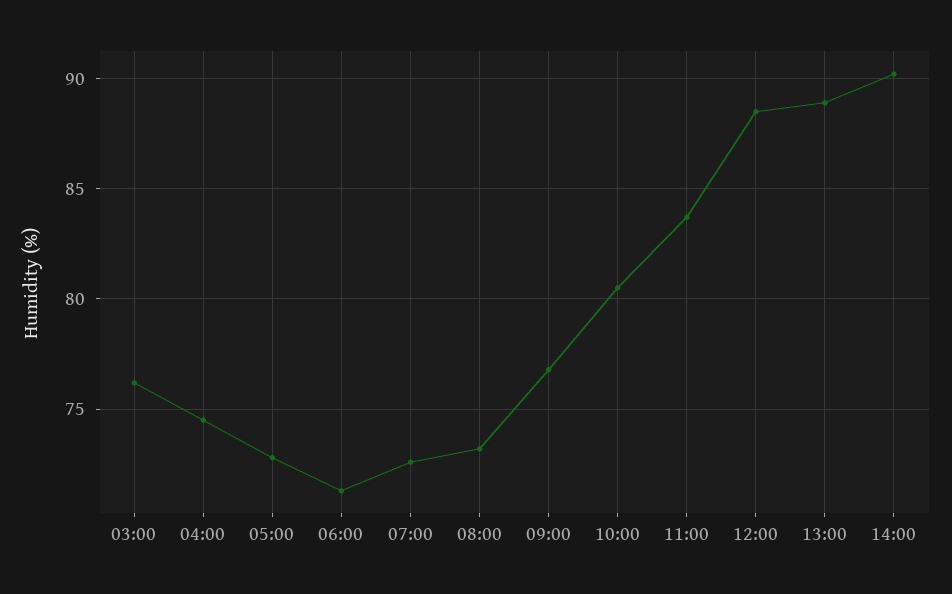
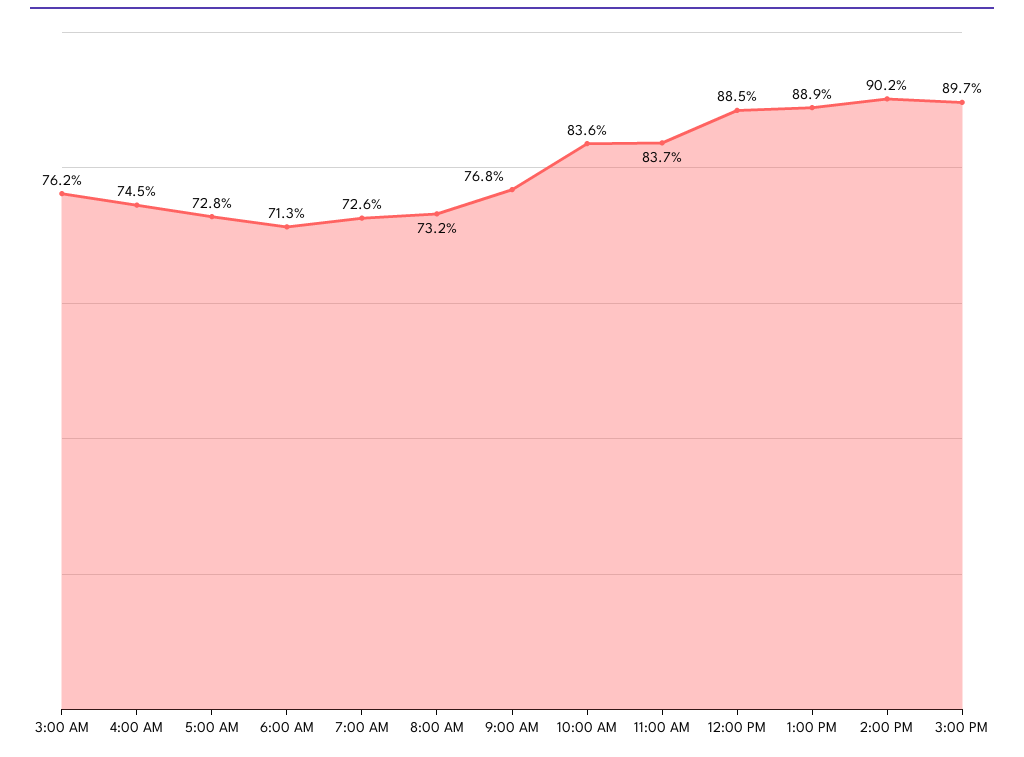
10:00: 80.5 -> 83.6
3:00 PM: none -> 89.7

